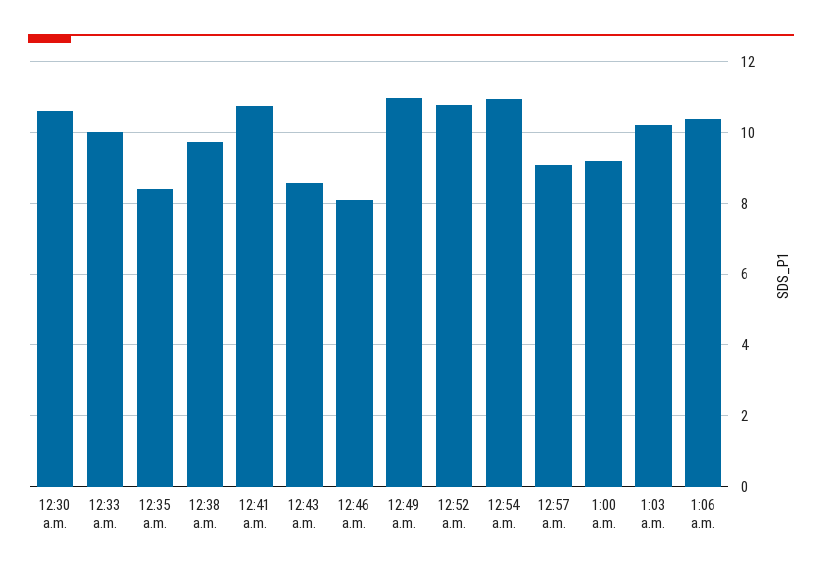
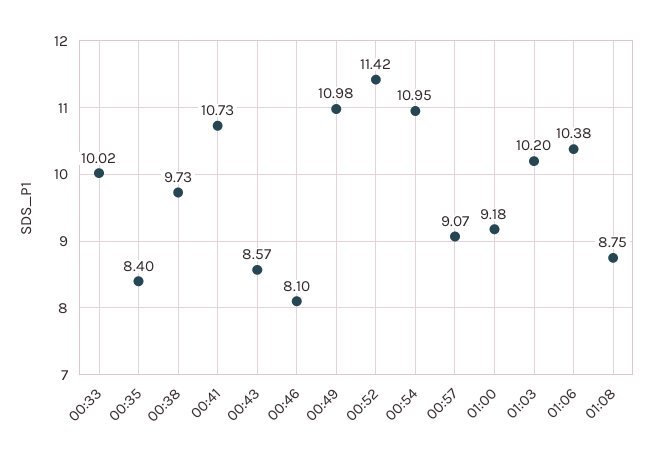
12:30 a.m.: 10.6 -> none
12:52 a.m.: 10.8 -> 11.42
01:08: none -> 8.75

